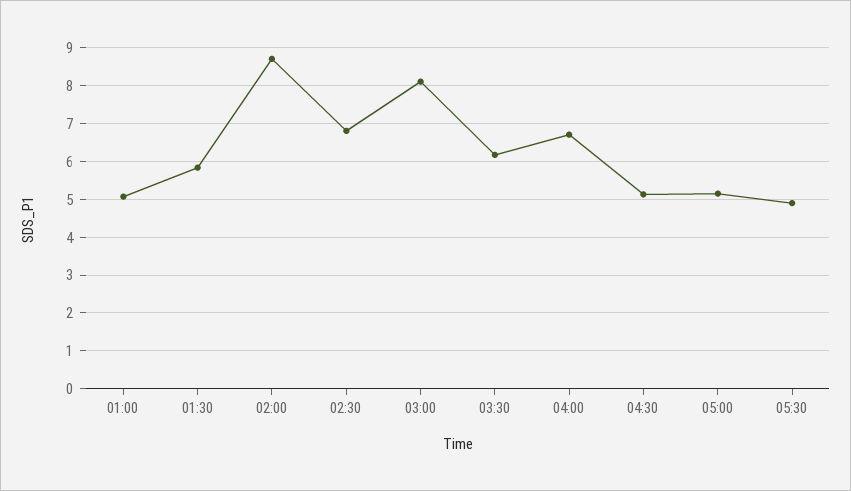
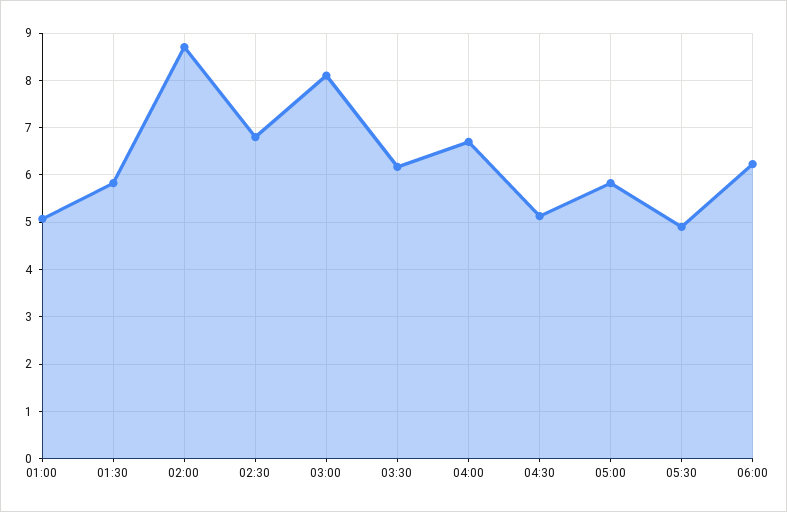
05:00: 5.2 -> 5.8
06:00: none -> 6.2

